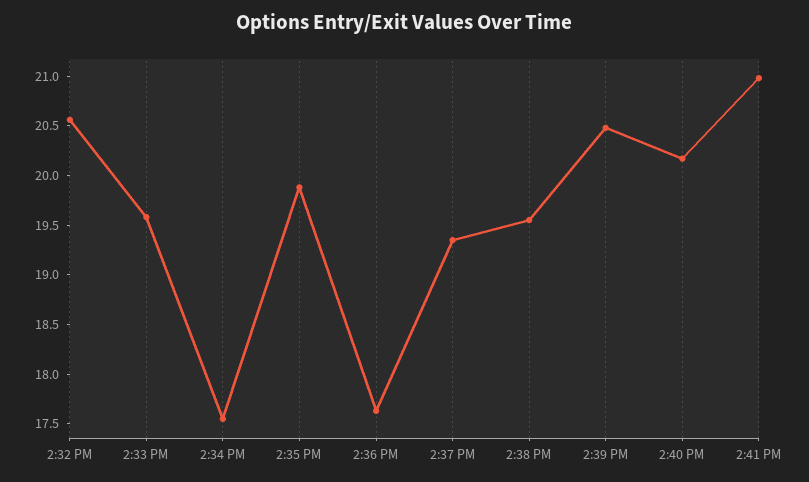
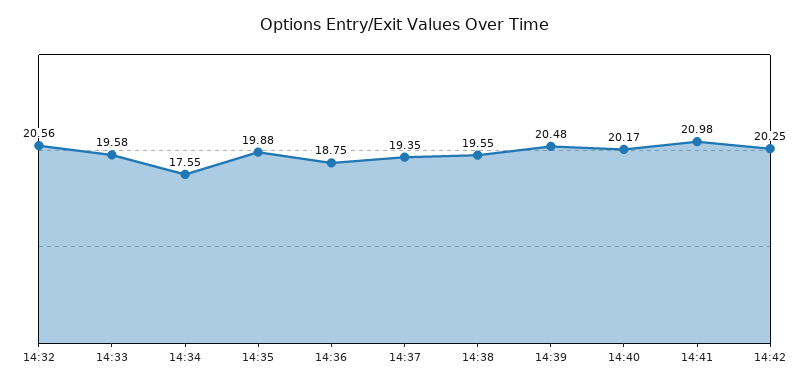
2:36 PM: 17.6 -> 18.75
14:42: none -> 20.25

